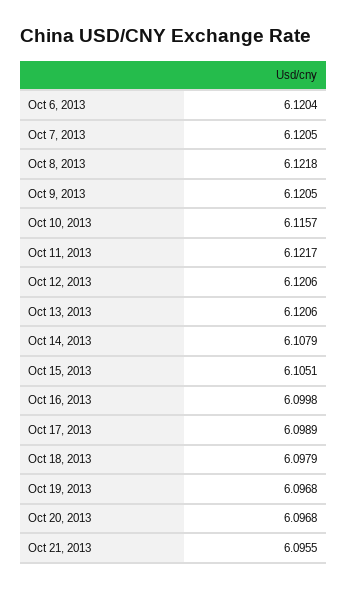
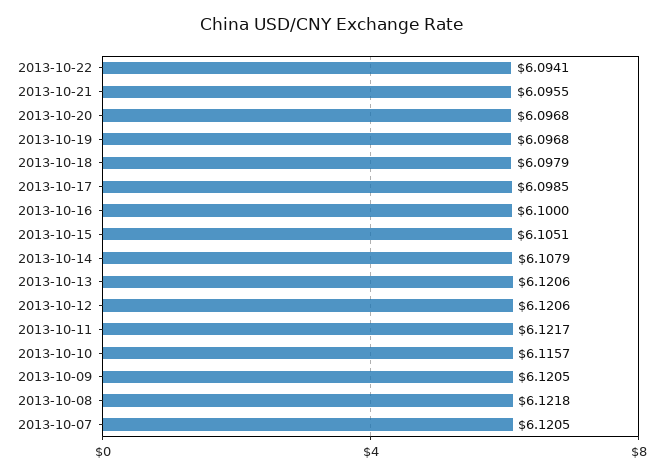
Oct 6, 2013: 6.1204 -> none
Oct 16, 2013: 6.0998 -> 6.1
Oct 17, 2013: 6.0989 -> 6.0985
2013-10-22: none -> 6.0941

